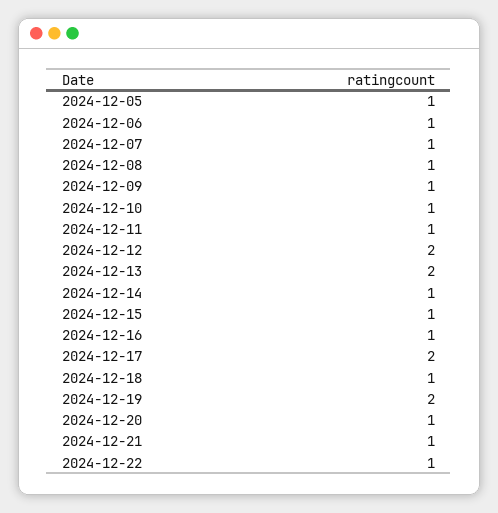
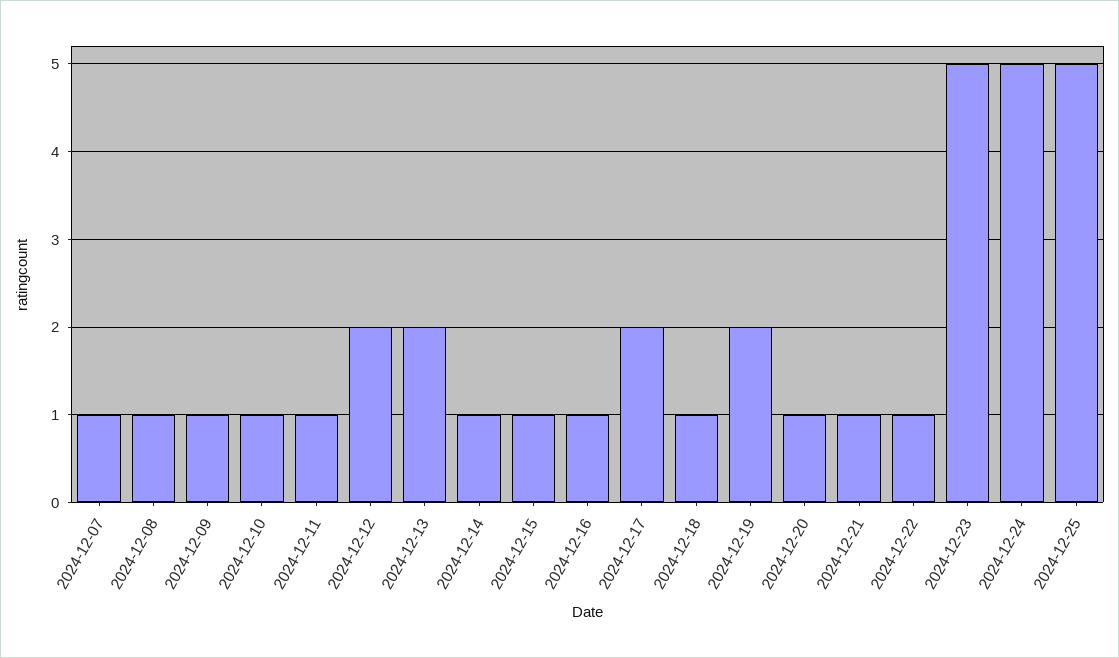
2024-12-05: 1 -> none
2024-12-06: 1 -> none
2024-12-23: none -> 5
2024-12-24: none -> 5
2024-12-25: none -> 5

